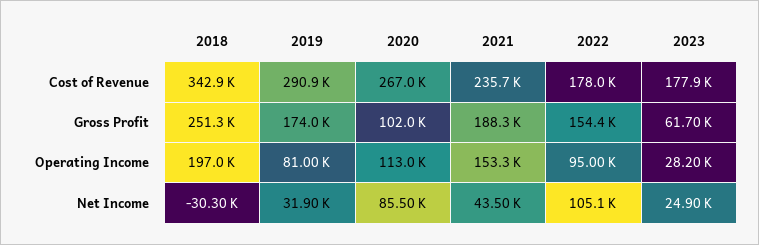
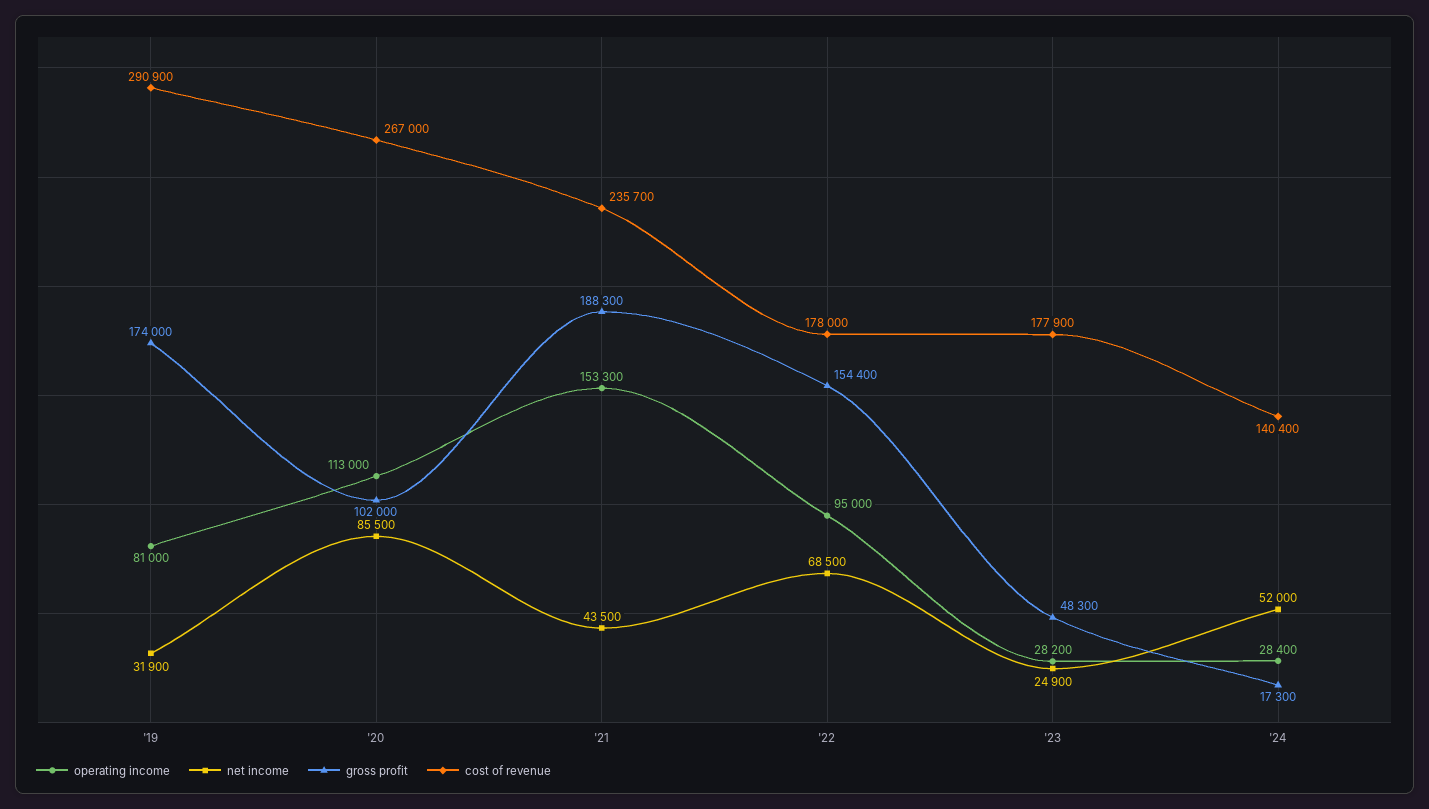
Cost of Revenue, 2018: 342900 -> none
Gross Profit, 2018: 251300 -> none
Gross Profit, 2023: 61700 -> 48300
Operating Income, 2018: 197000 -> none
Net Income, 2018: -30300 -> none
Net Income, 2022: 105100 -> 68500
Operating Income, '24: none -> 28400
Net Income, '24: none -> 52000
Gross Profit, '24: none -> 17300
Cost of Revenue, '24: none -> 140400

